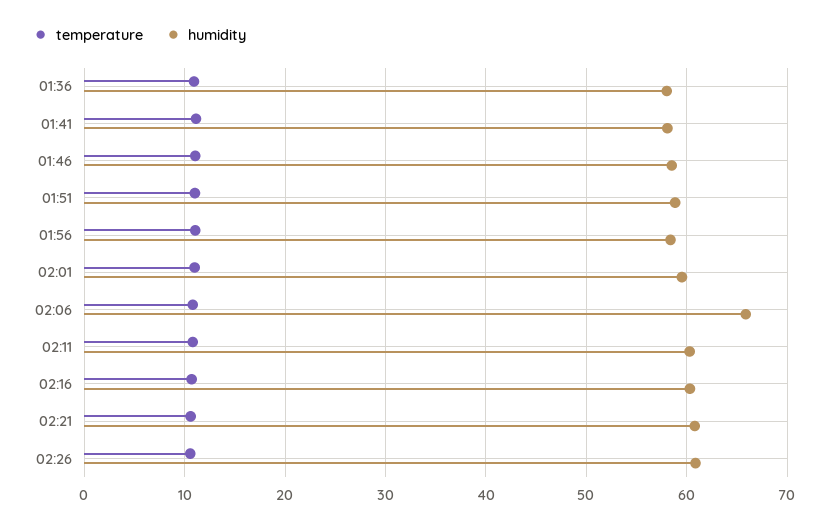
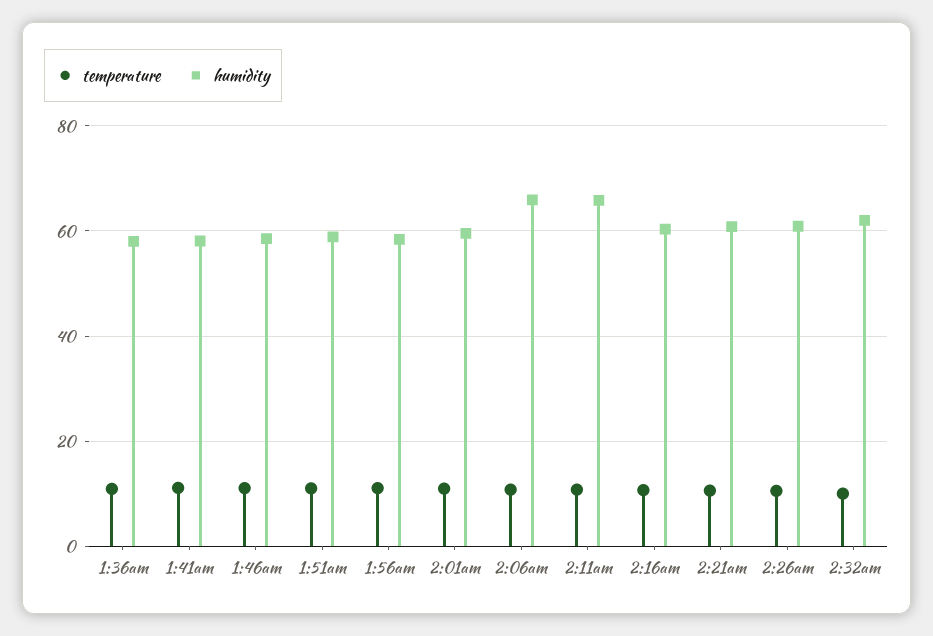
humidity, 02:11: 60 -> 66
temperature, 2:32am: none -> 10
humidity, 2:32am: none -> 62

